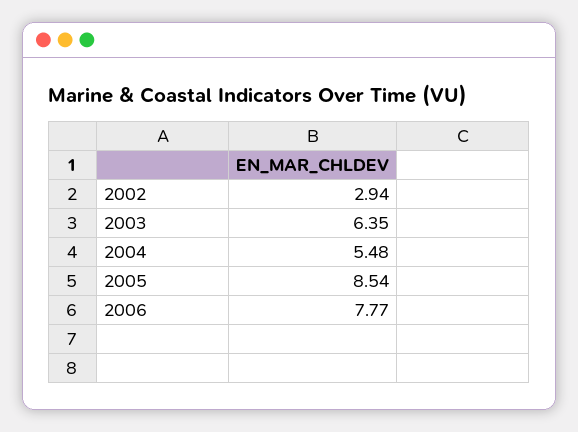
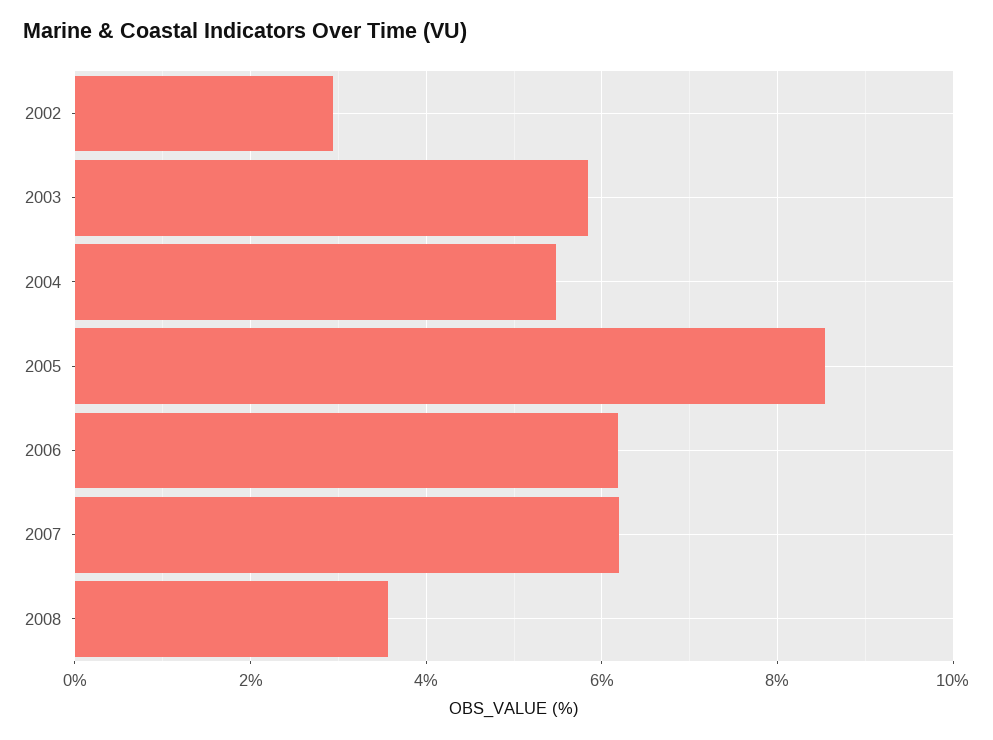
2003: 6.35 -> 5.8
2006: 7.77 -> 6.2
2007: none -> 6.2
2008: none -> 3.6

